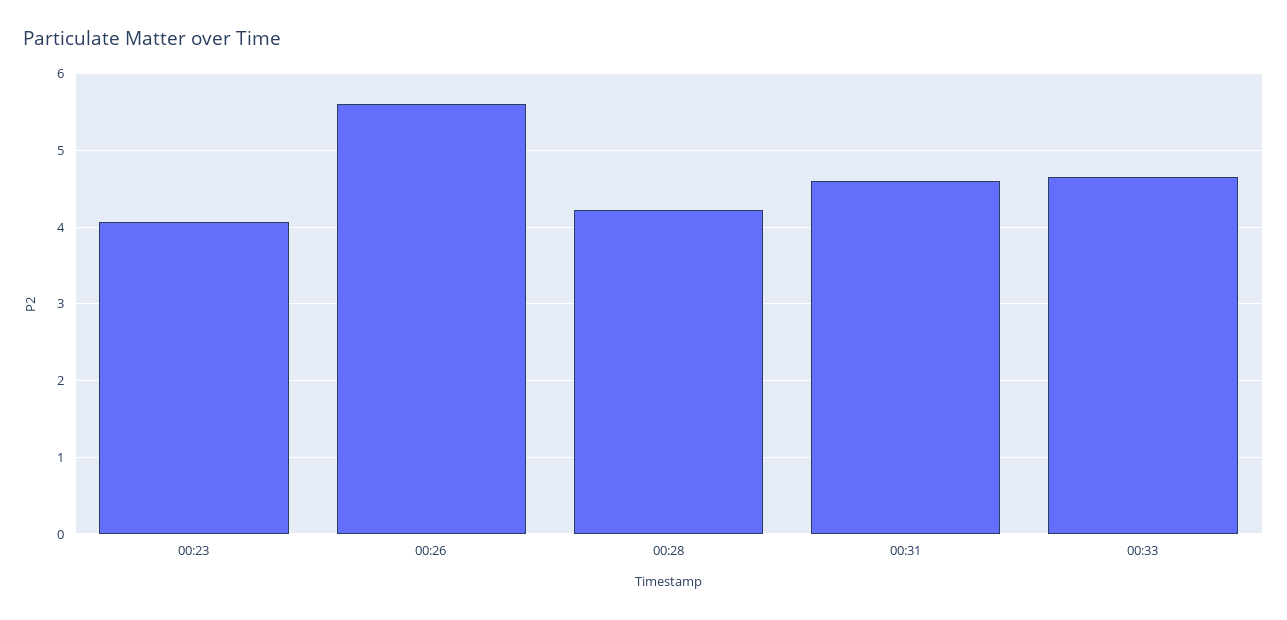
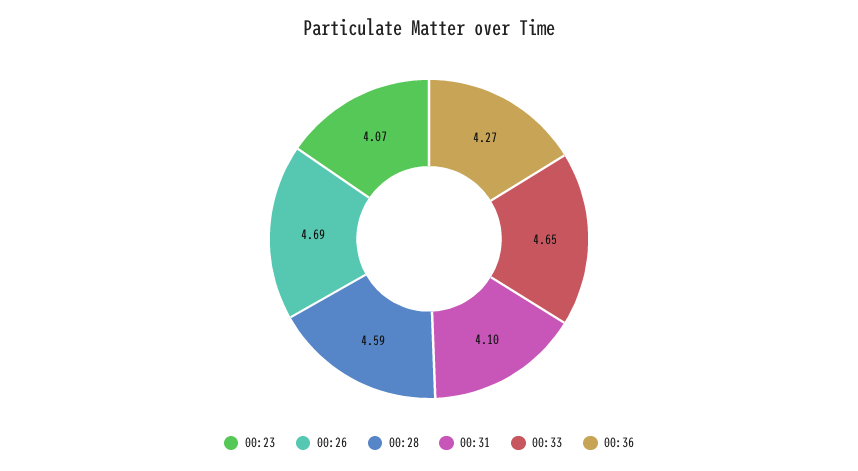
00:26: 5.6 -> 4.69
00:28: 4.2 -> 4.59
00:31: 4.6 -> 4.1
00:36: none -> 4.27

